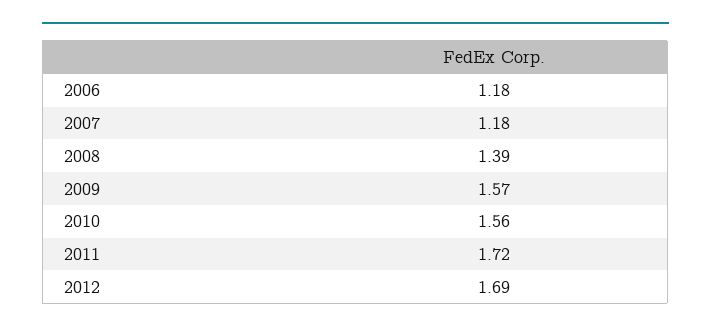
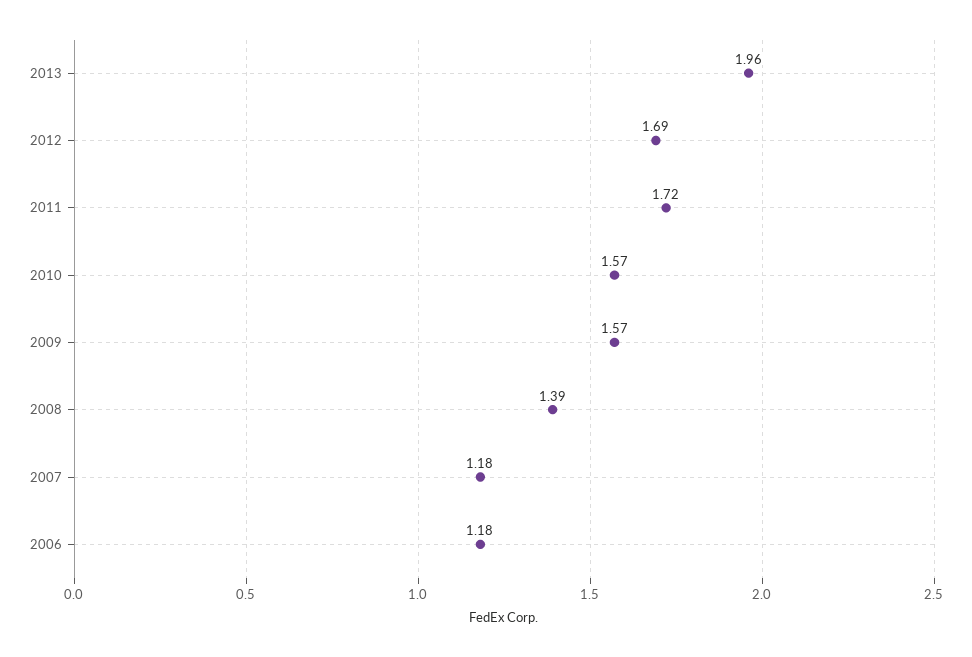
2010: 1.56 -> 1.57
2013: none -> 1.96

